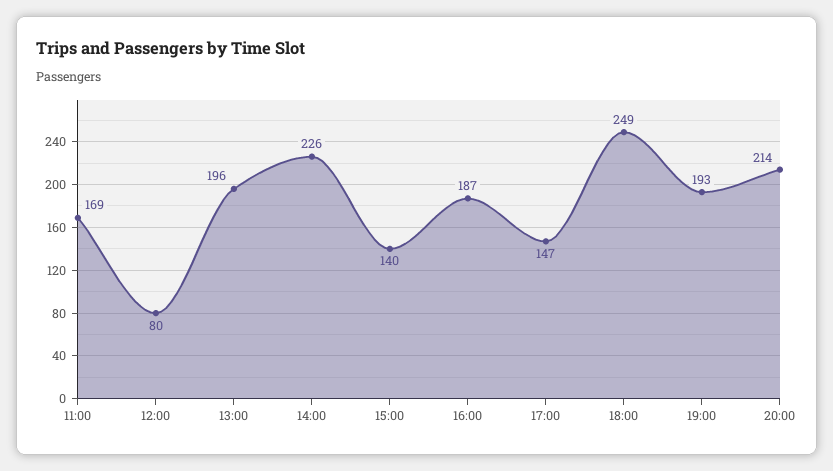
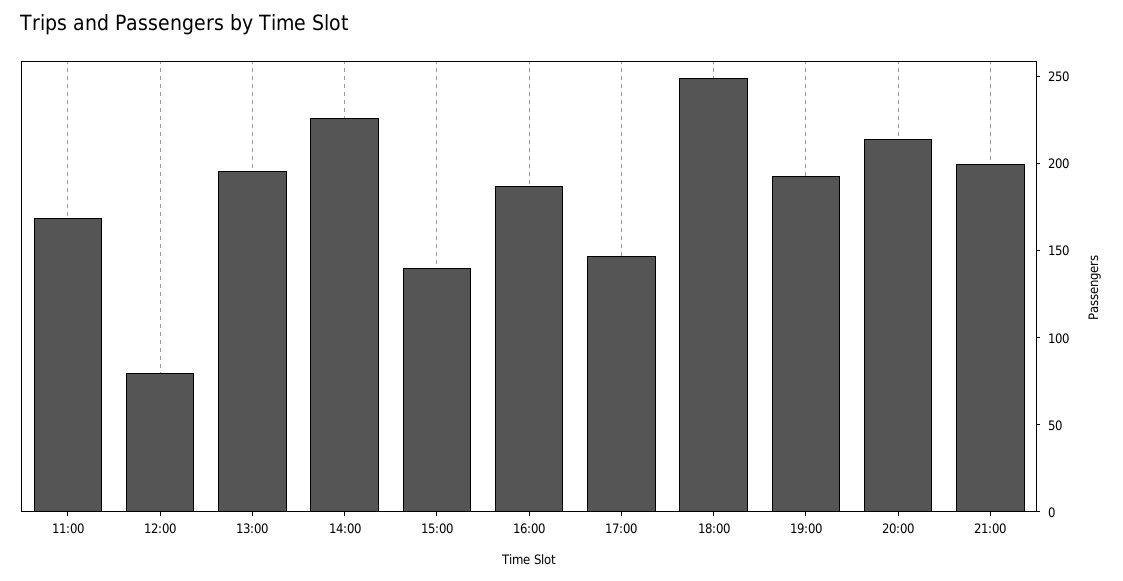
21:00: none -> 200

